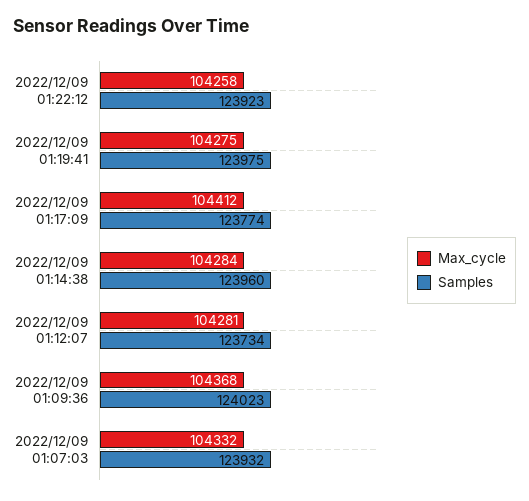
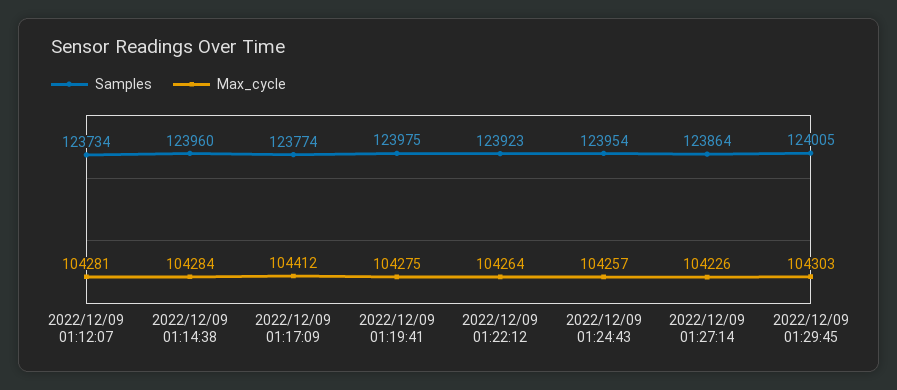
Max_cycle, 2022/12/09 01:22:12: 104258 -> 104264
Max_cycle, 2022/12/09 01:09:36: 104368 -> none
Samples, 2022/12/09 01:09:36: 124023 -> none
Max_cycle, 2022/12/09 01:07:03: 104332 -> none
Samples, 2022/12/09 01:07:03: 123932 -> none
Samples, 2022/12/09 01:24:43: none -> 123954
Max_cycle, 2022/12/09 01:24:43: none -> 104257
Samples, 2022/12/09 01:27:14: none -> 123864
Max_cycle, 2022/12/09 01:27:14: none -> 104226
Samples, 2022/12/09 01:29:45: none -> 124005
Max_cycle, 2022/12/09 01:29:45: none -> 104303

